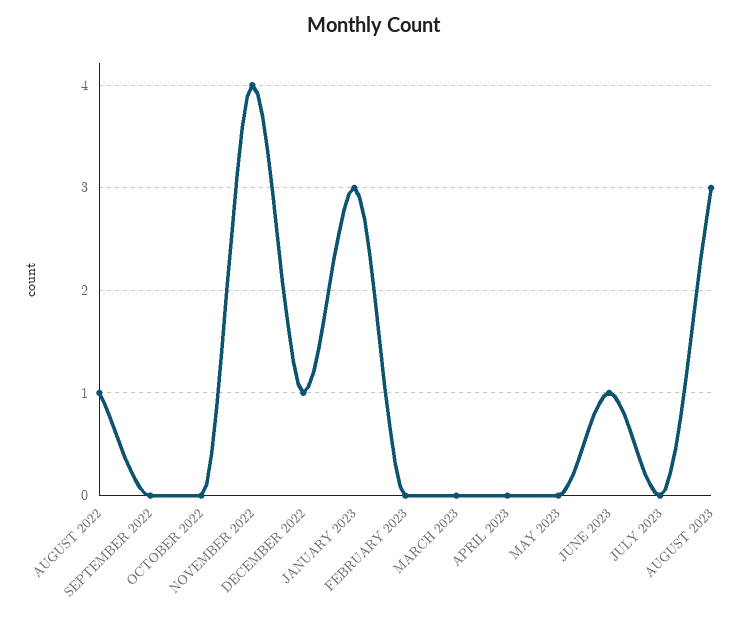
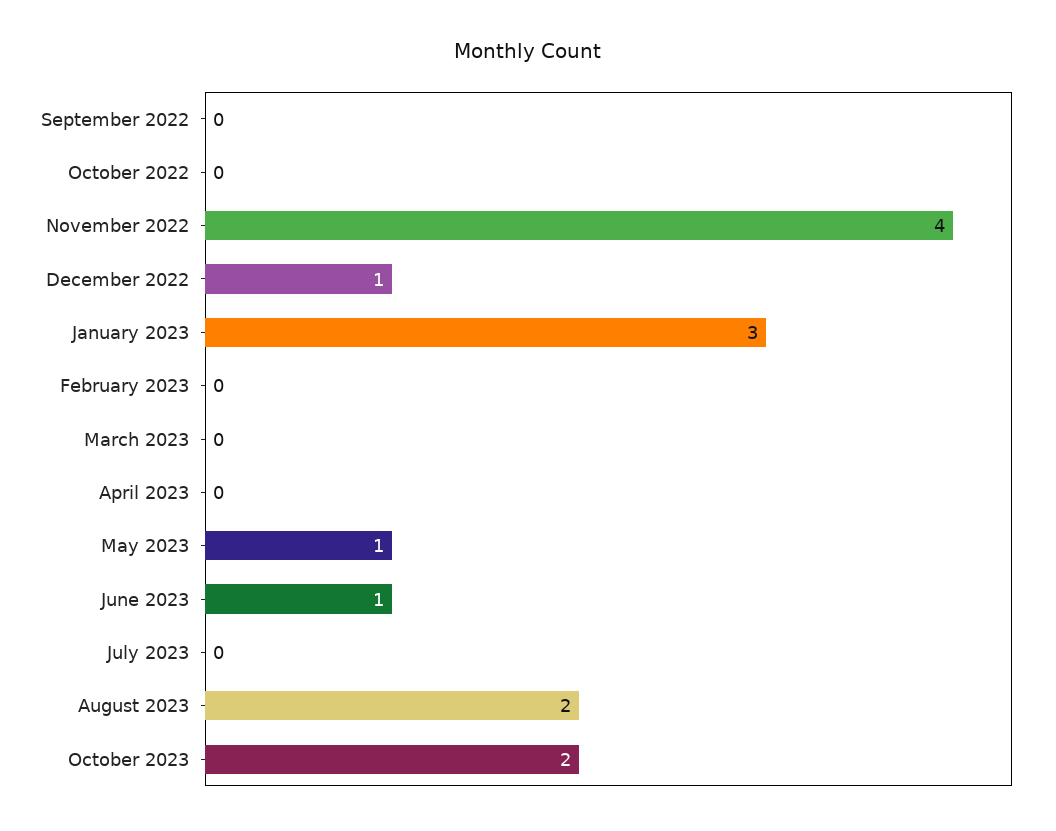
AUGUST 2022: 1 -> none
MAY 2023: 0 -> 1
AUGUST 2023: 3 -> 2
October 2023: none -> 2

